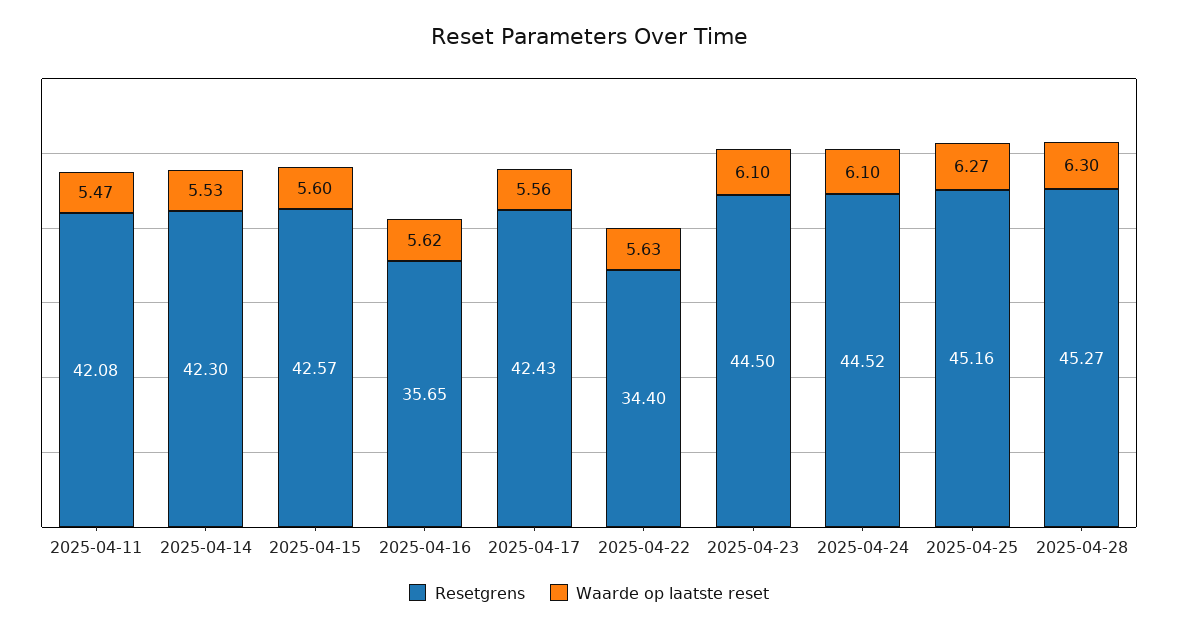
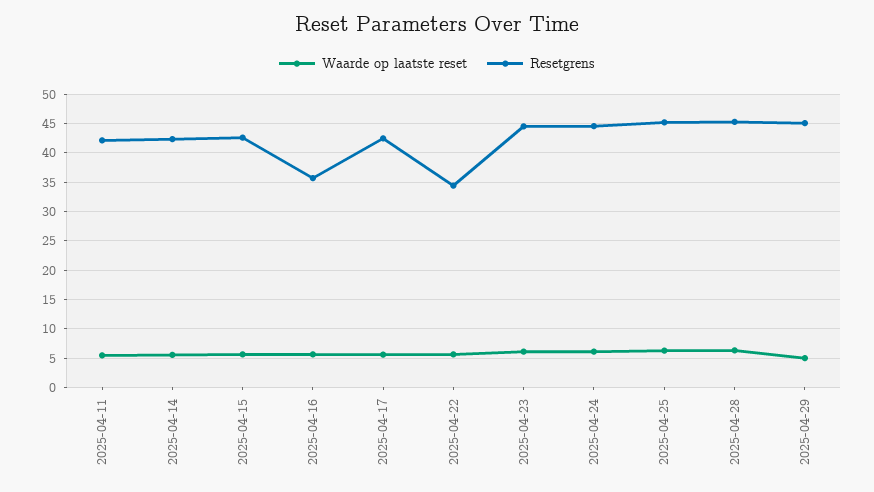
Waarde op laatste reset, 2025-04-29: none -> 5
Resetgrens, 2025-04-29: none -> 45

